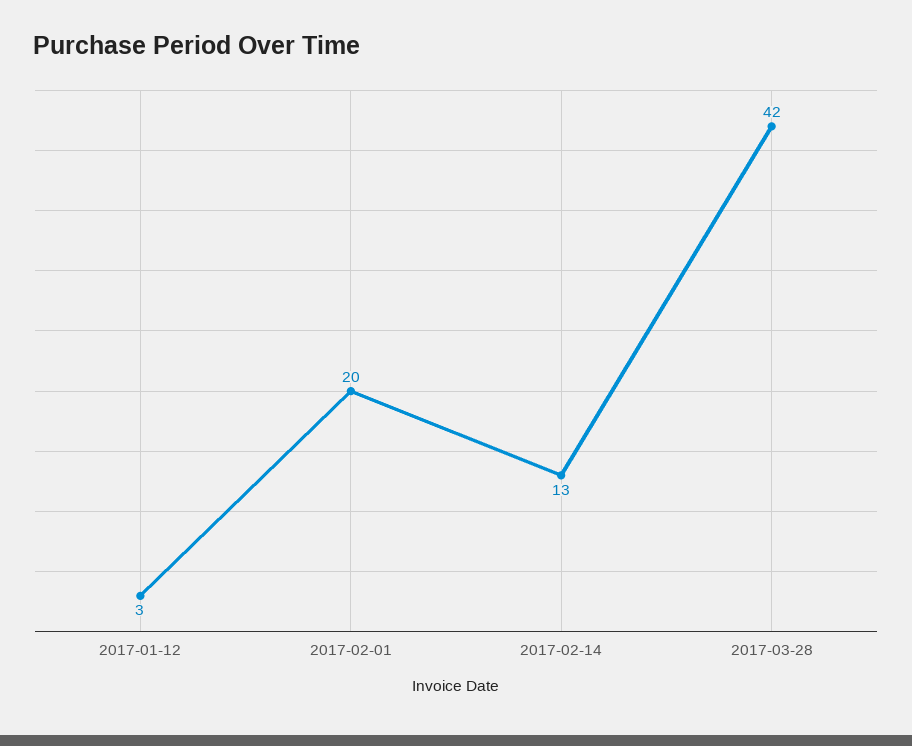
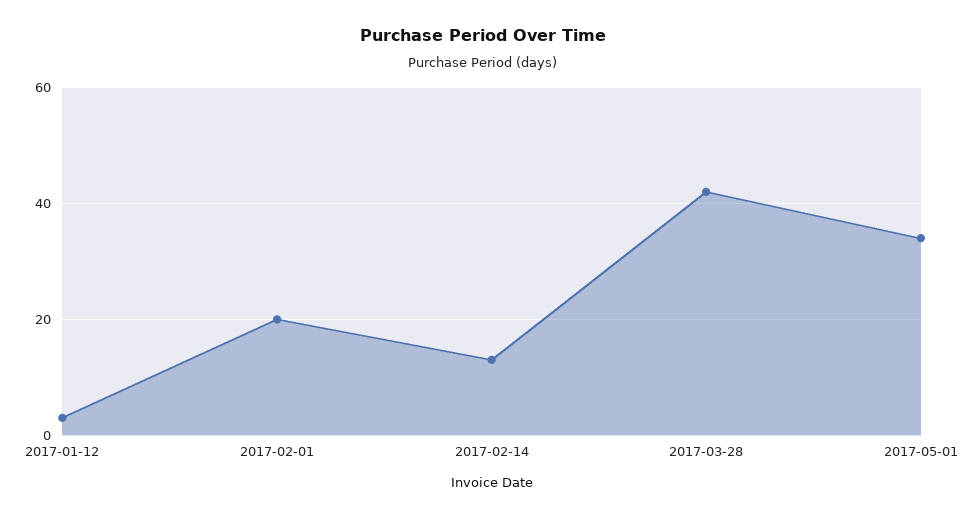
2017-05-01: none -> 35

